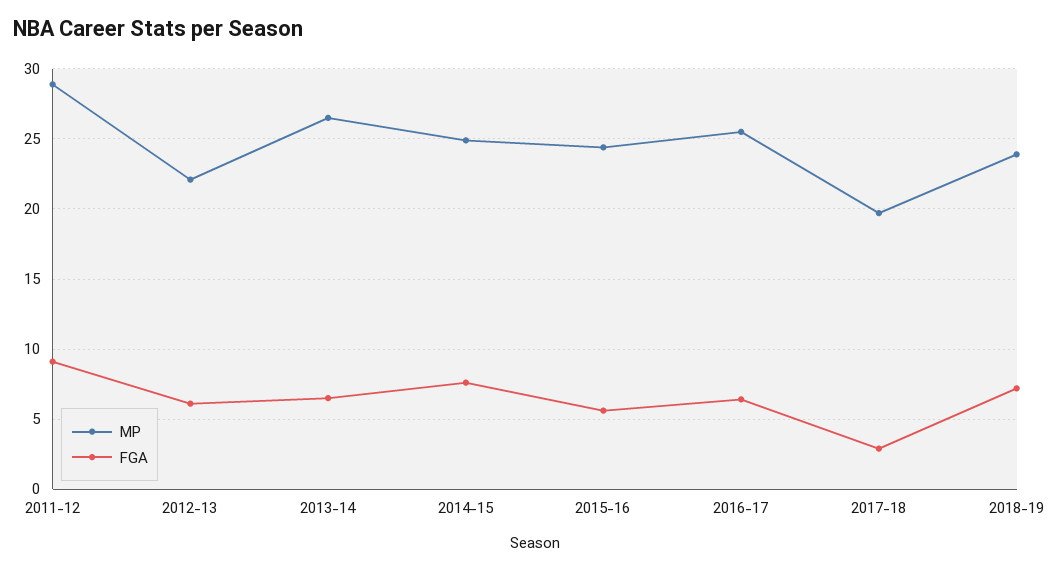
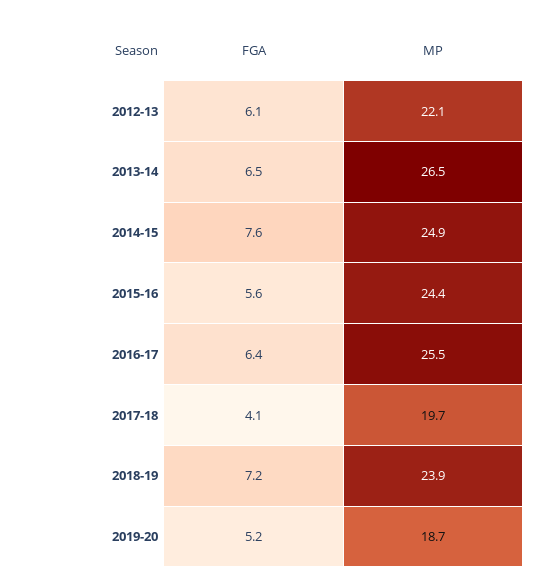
MP, 2011-12: 29 -> none
FGA, 2011-12: 9 -> none
FGA, 2017-18: 3 -> 4.1
FGA, 2019-20: none -> 5.2
MP, 2019-20: none -> 18.7

